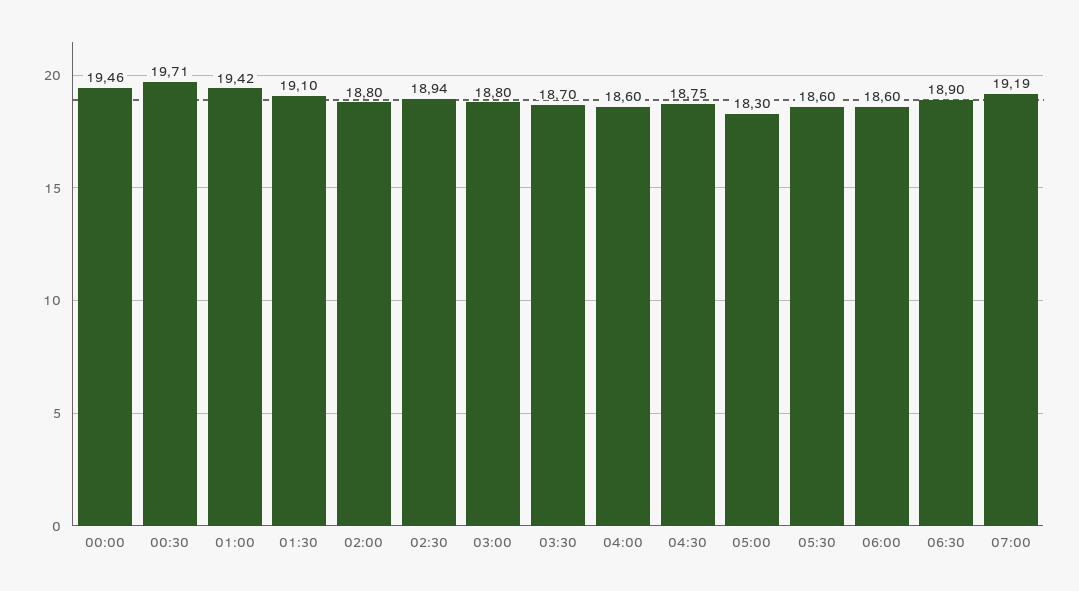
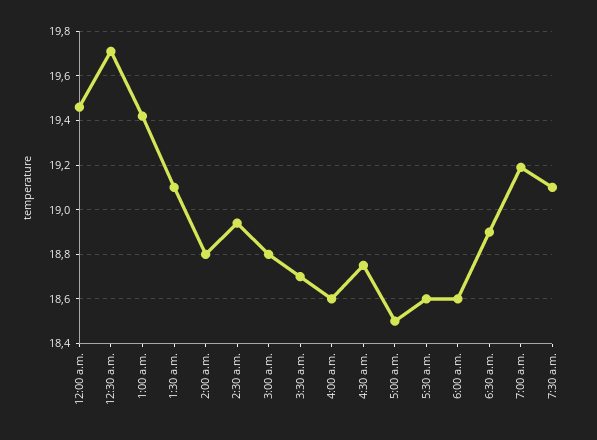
05:00: 18.3 -> 18.5
7:30 a.m.: none -> 19.1

